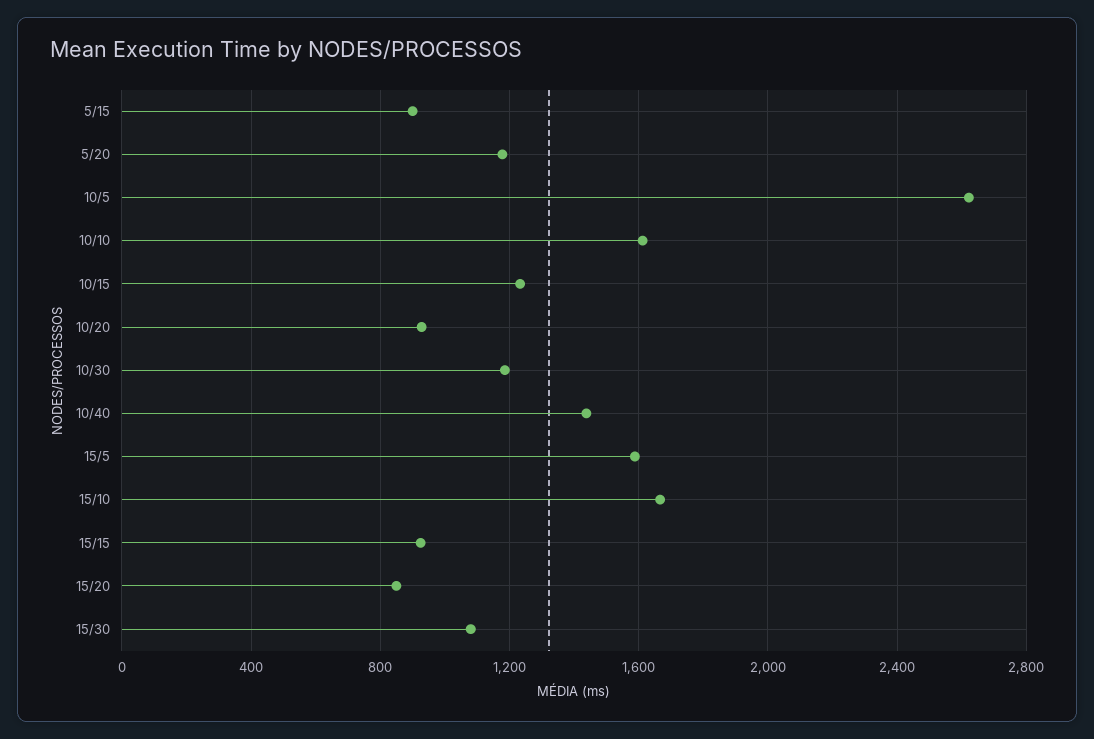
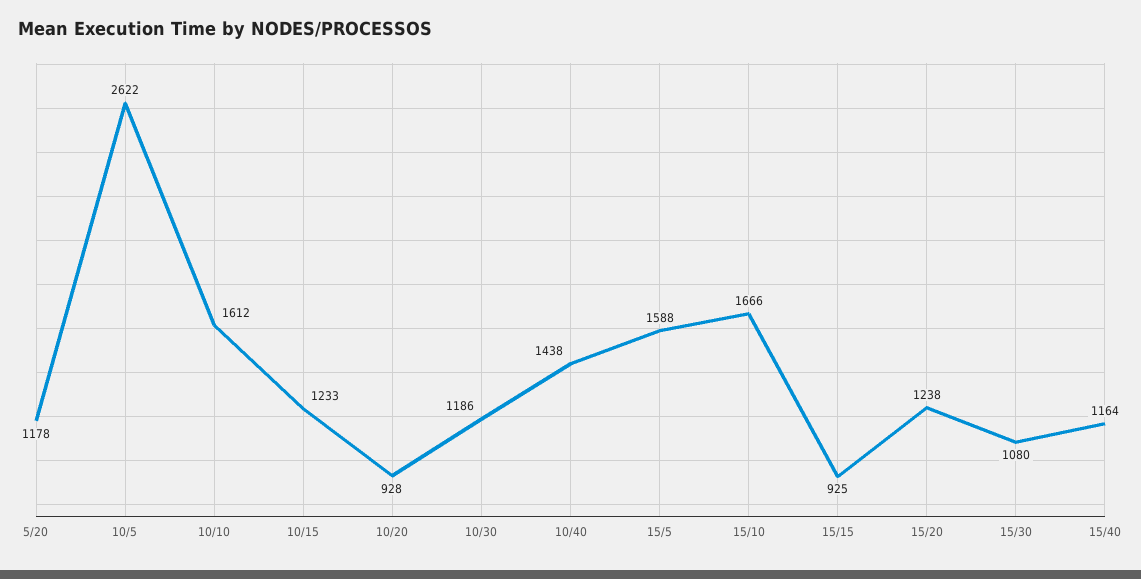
5/15: 900 -> none
15/20: 850 -> 1238
15/40: none -> 1164

